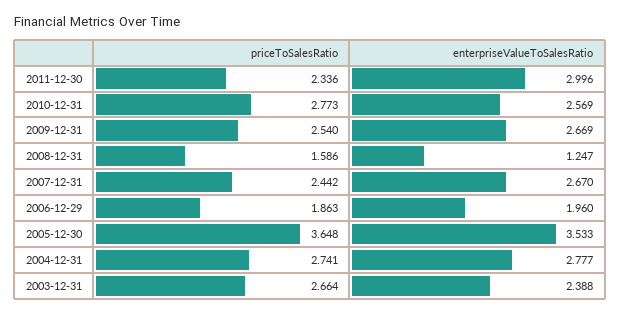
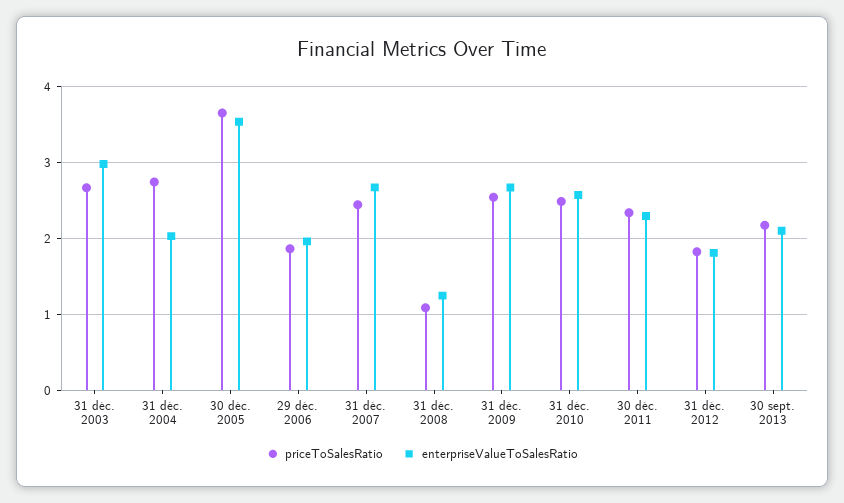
enterpriseValueToSalesRatio, 2011-12-30: 2.996 -> 2.3
priceToSalesRatio, 2010-12-31: 2.773 -> 2.5
priceToSalesRatio, 2008-12-31: 1.586 -> 1.1
enterpriseValueToSalesRatio, 2004-12-31: 2.777 -> 2
enterpriseValueToSalesRatio, 2003-12-31: 2.388 -> 3
priceToSalesRatio, 31 déc. 2012: none -> 1.8
enterpriseValueToSalesRatio, 31 déc. 2012: none -> 1.8
priceToSalesRatio, 30 sept. 2013: none -> 2.2
enterpriseValueToSalesRatio, 30 sept. 2013: none -> 2.1

